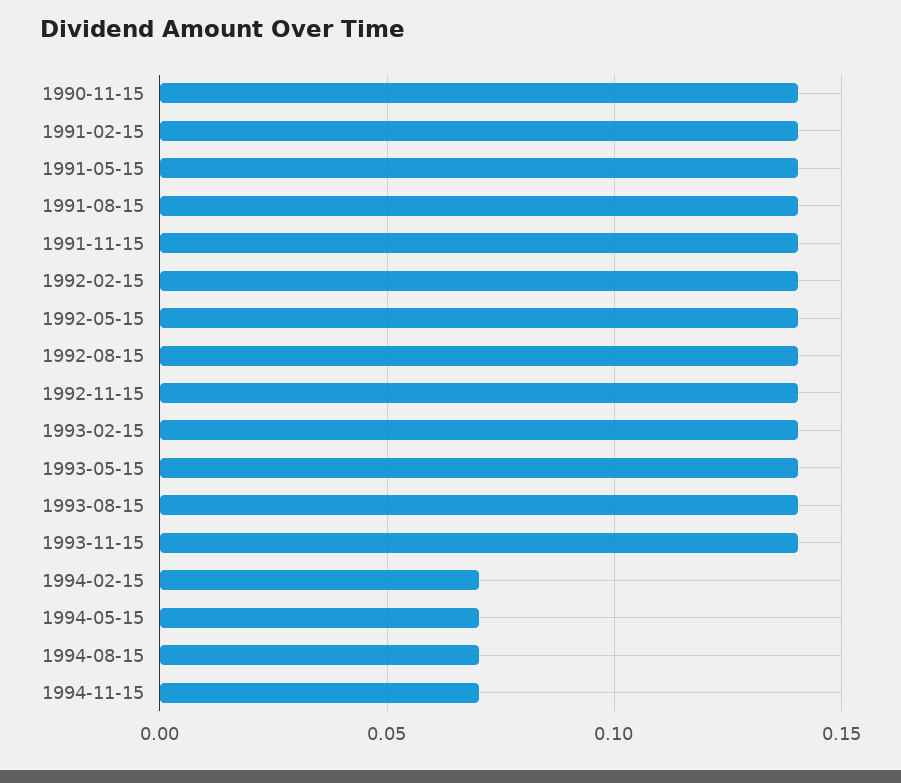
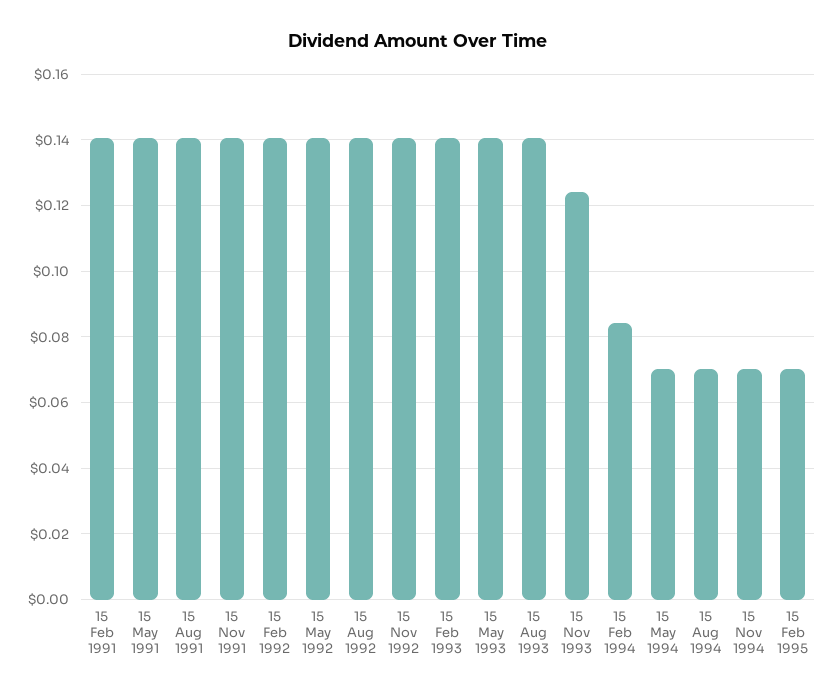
1990-11-15: 0.14 -> none
1993-11-15: 0.14 -> 0.124
1994-02-15: 0.07 -> 0.084
15 Feb 1995: none -> 0.07

